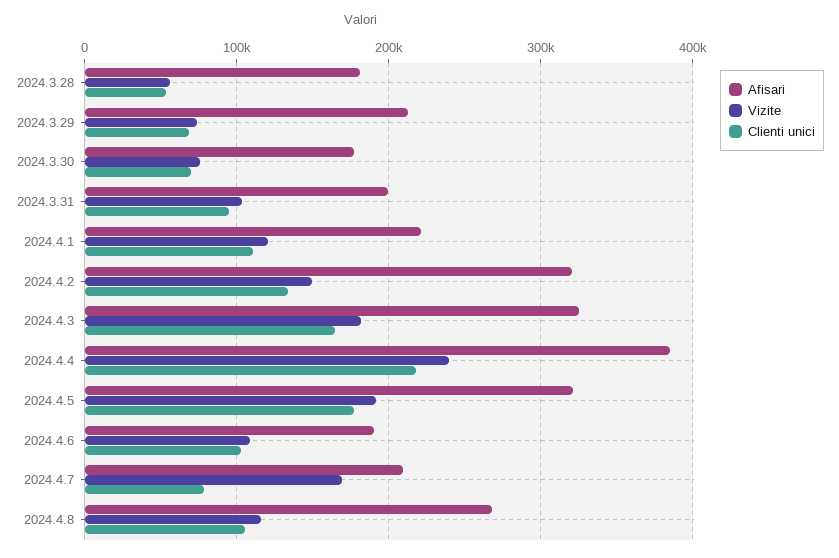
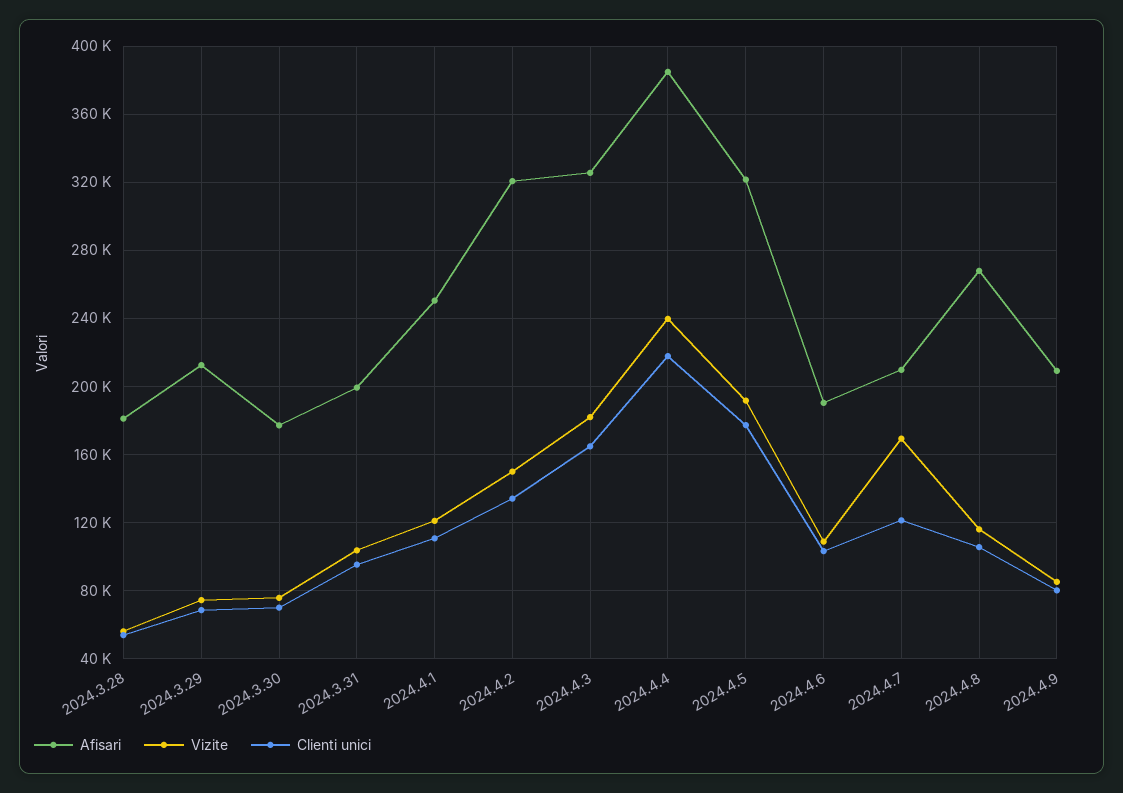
Afisari, 2024.4.1: 220000 -> 250000
Clienti unici, 2024.4.7: 80000 -> 120000
Afisari, 2024.4.9: none -> 210000
Vizite, 2024.4.9: none -> 85000
Clienti unici, 2024.4.9: none -> 80000

